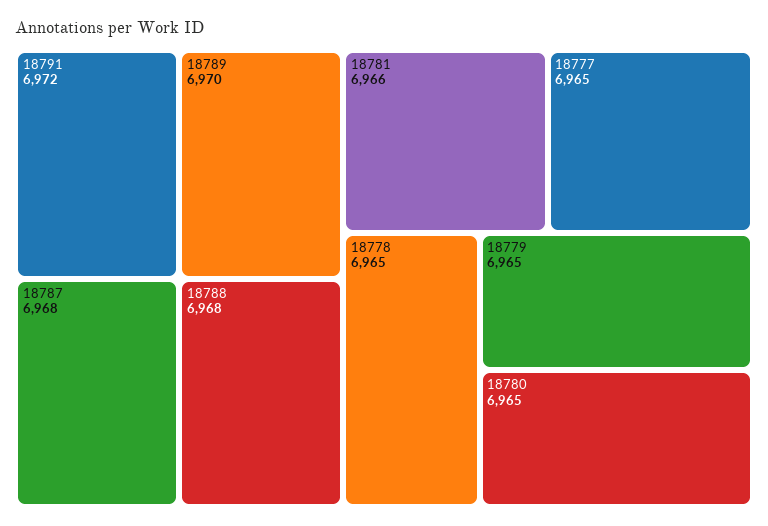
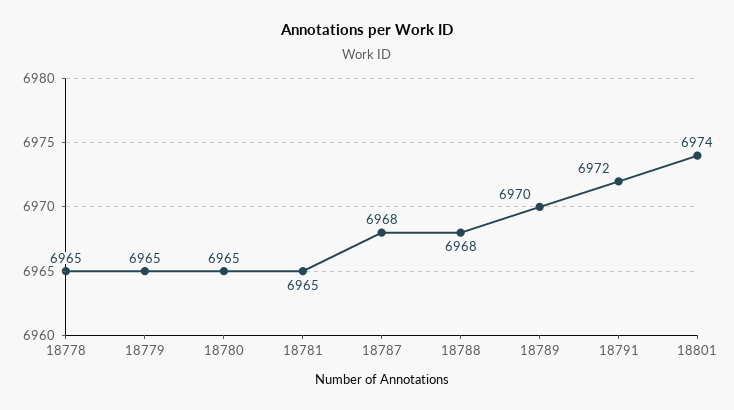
18781: 6966 -> 6965
18777: 6965 -> none
18801: none -> 6974

